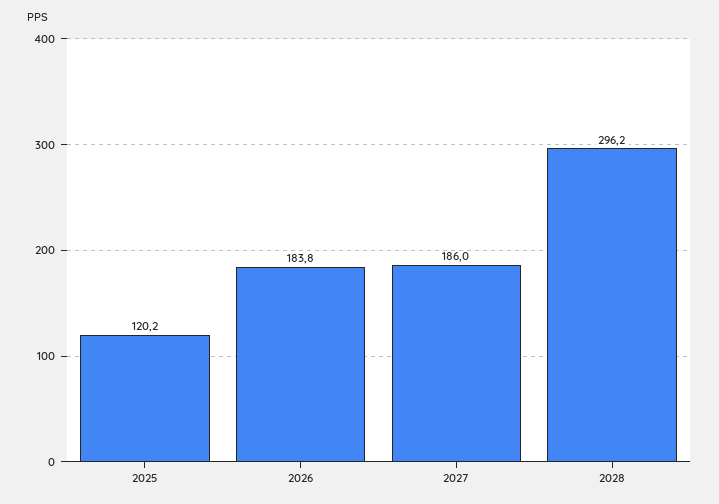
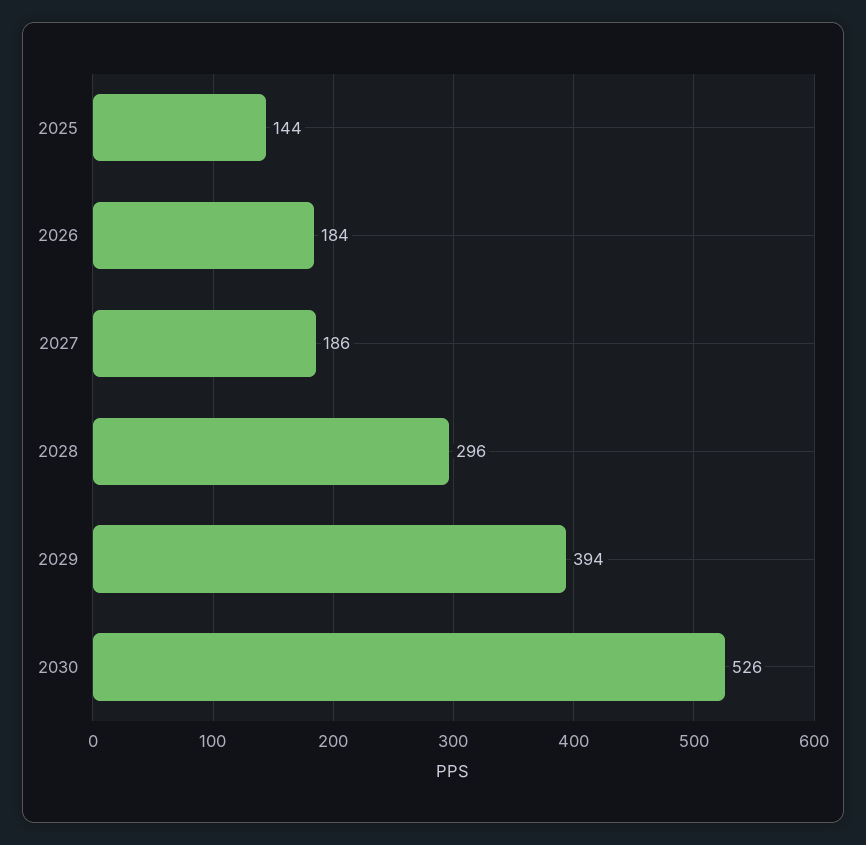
2025: 120.2 -> 144
2029: none -> 394
2030: none -> 526

